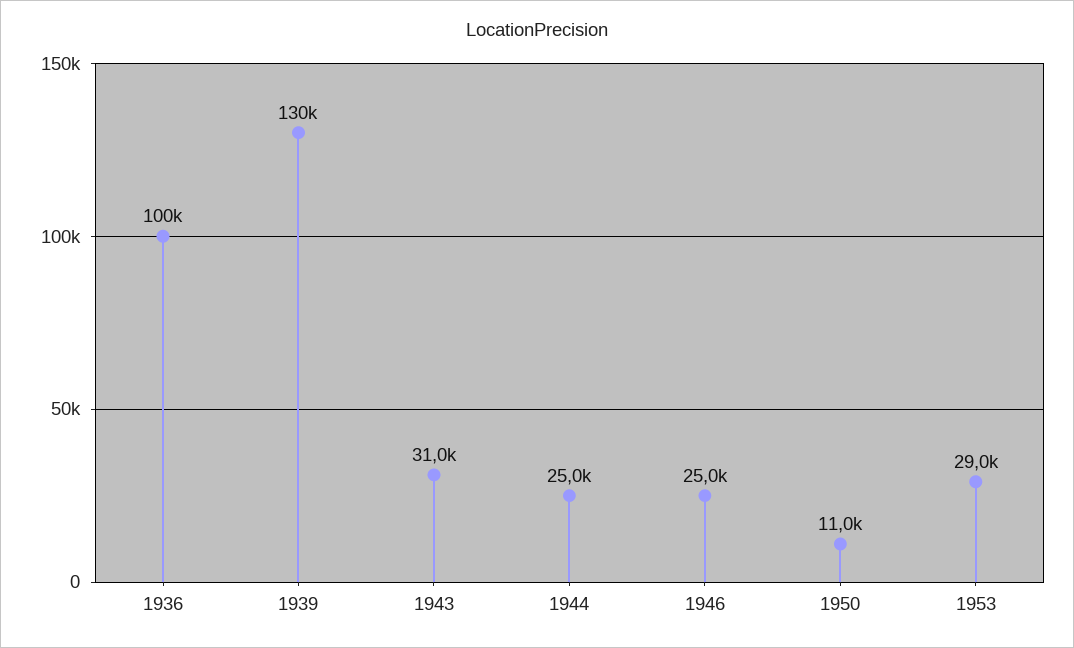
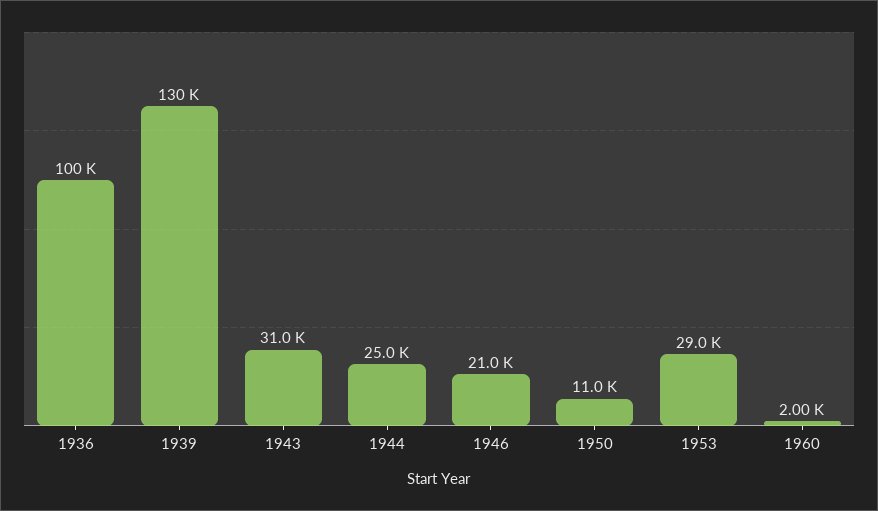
1946: 25000 -> 21000
1960: none -> 2000

